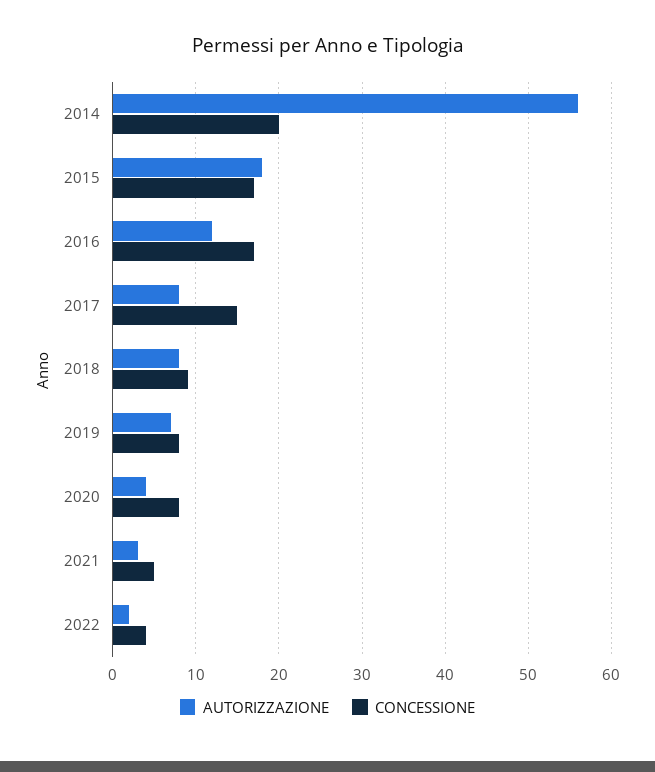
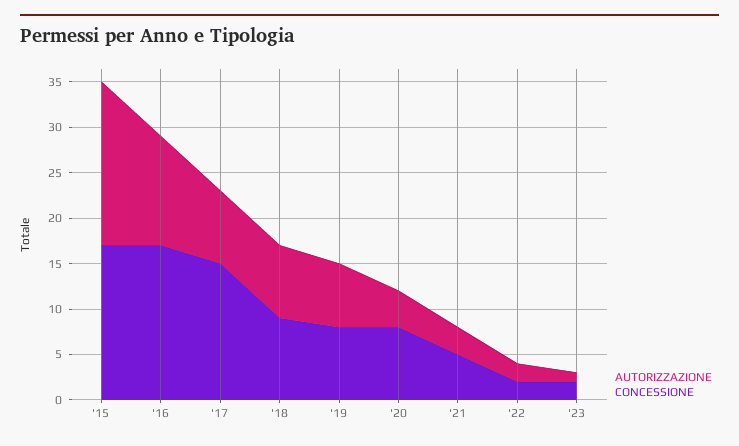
AUTORIZZAZIONE, 2014: 56 -> none
CONCESSIONE, 2014: 20 -> none
CONCESSIONE, 2022: 4 -> 2
AUTORIZZAZIONE, '23: none -> 1
CONCESSIONE, '23: none -> 2

